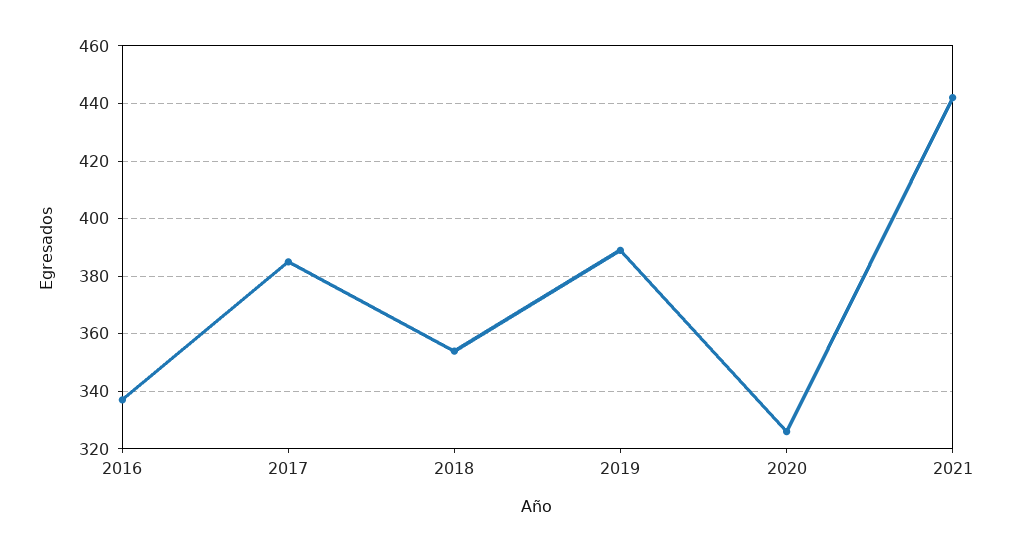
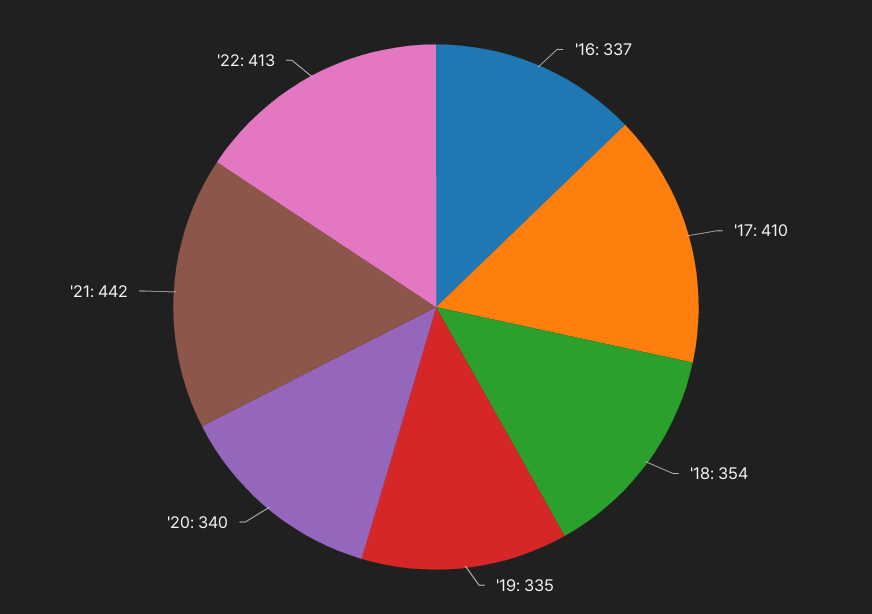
2017: 385 -> 410
2019: 390 -> 335
2020: 325 -> 340
'22: none -> 413

